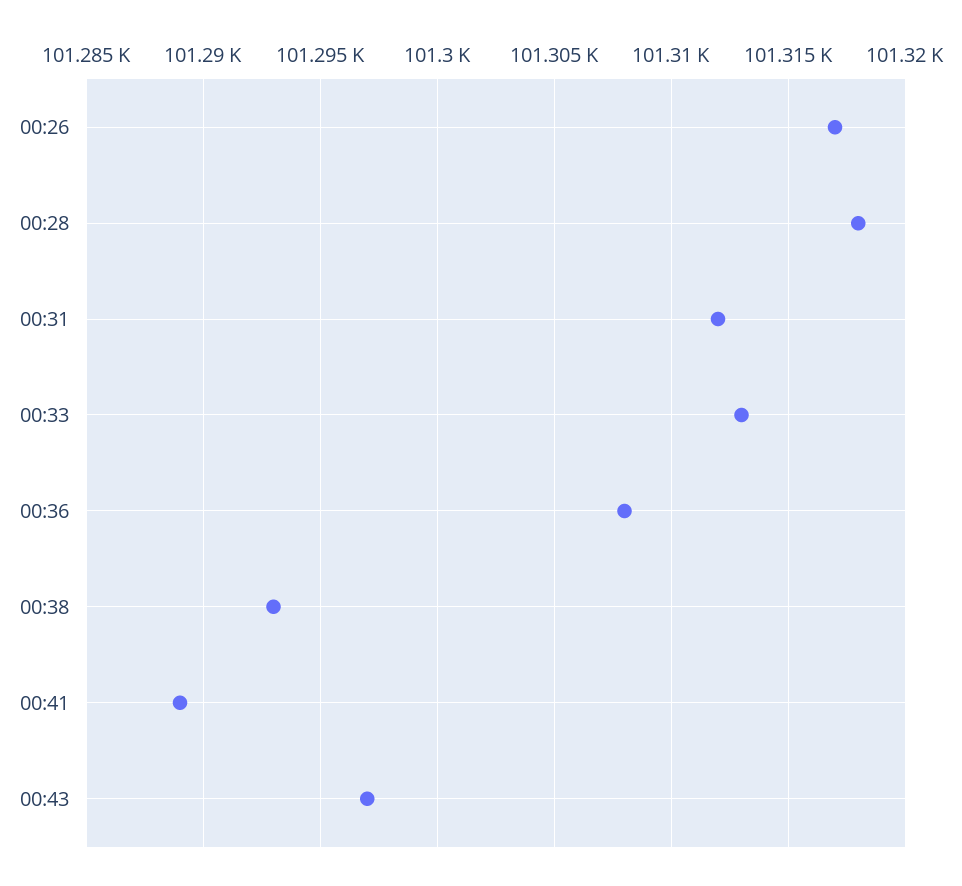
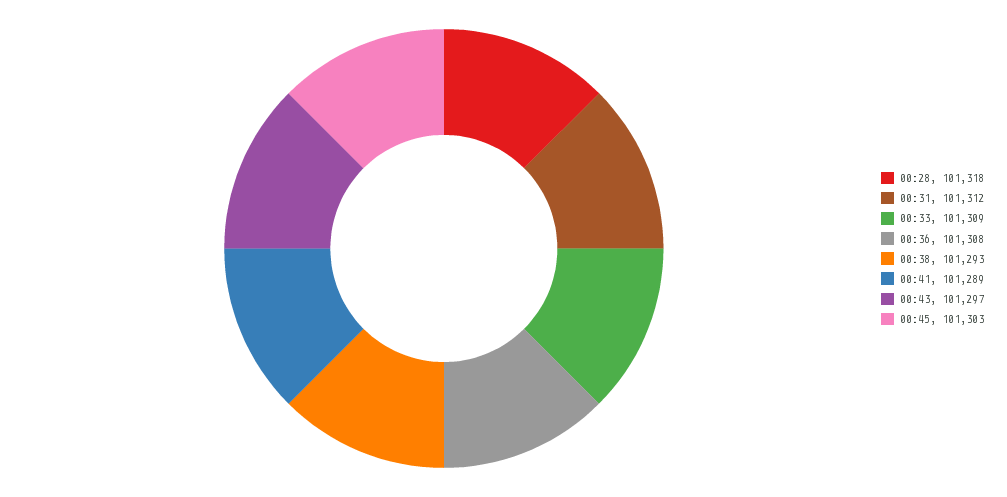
00:26: 101317 -> none
00:33: 101313 -> 101309
00:45: none -> 101303

